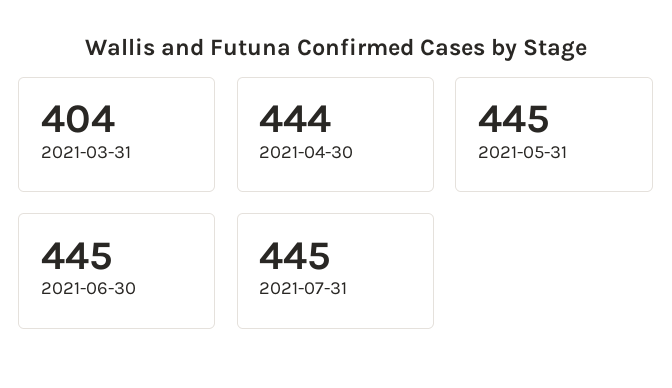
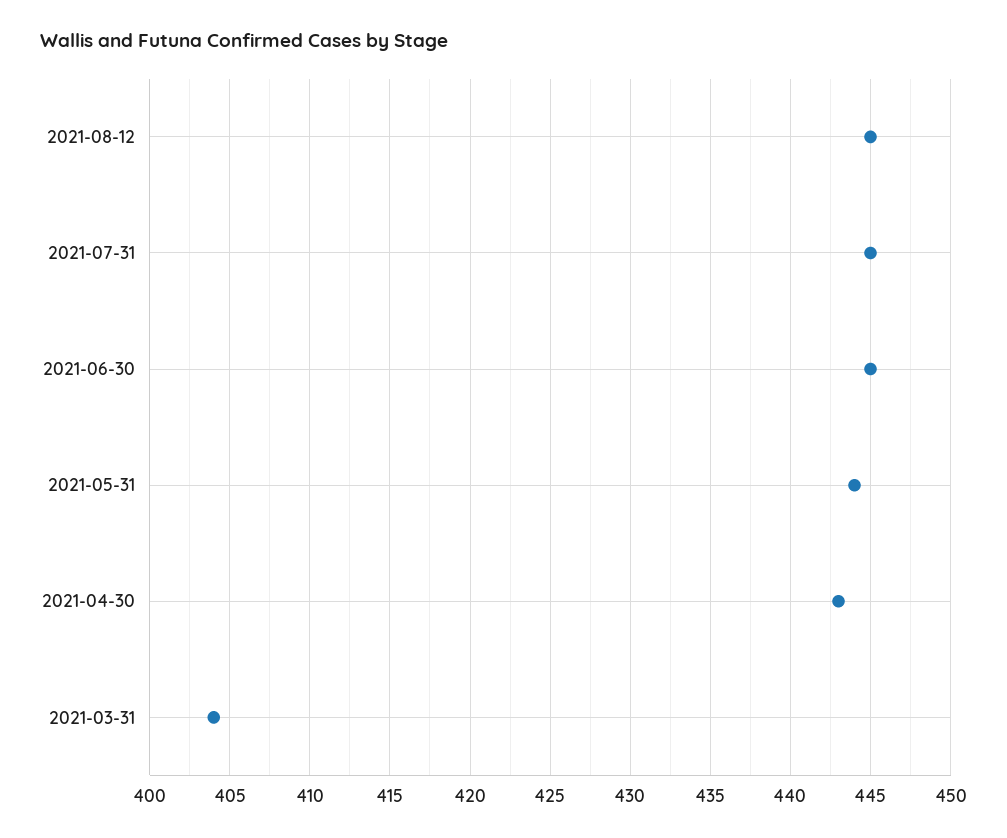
2021-04-30: 444 -> 443
2021-05-31: 445 -> 444
2021-08-12: none -> 445

